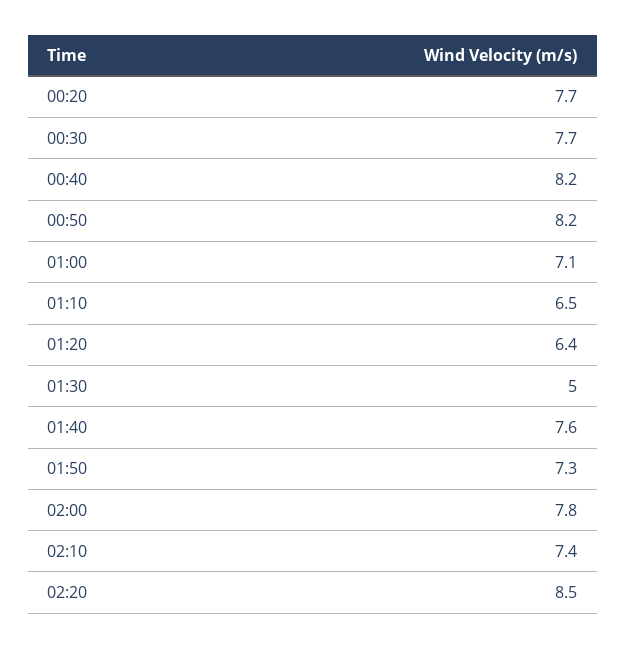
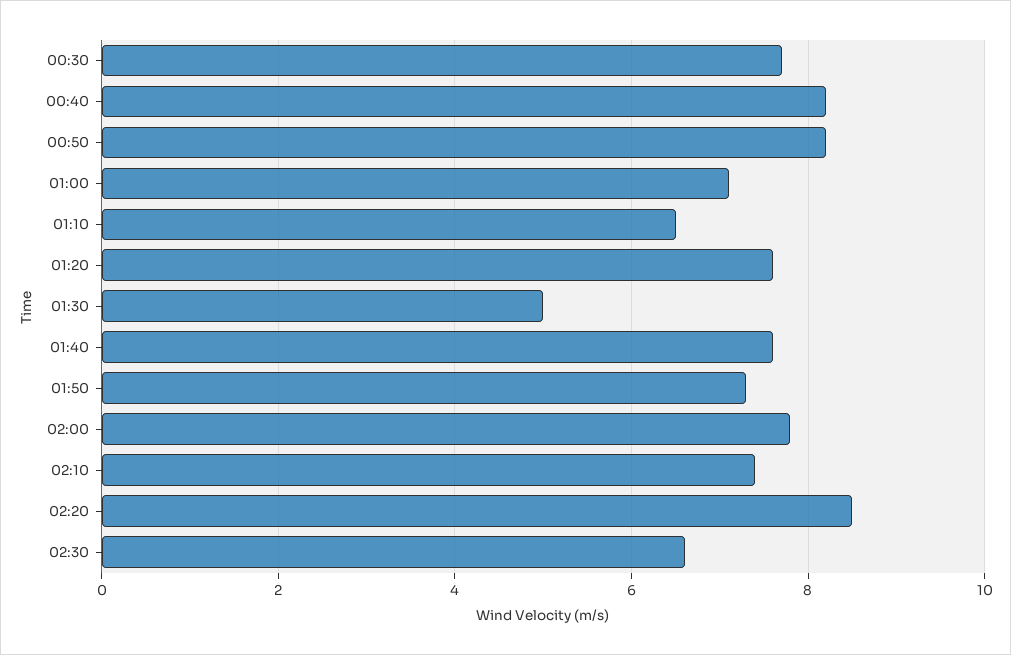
00:20: 7.7 -> none
01:20: 6.4 -> 7.5
02:30: none -> 6.5

